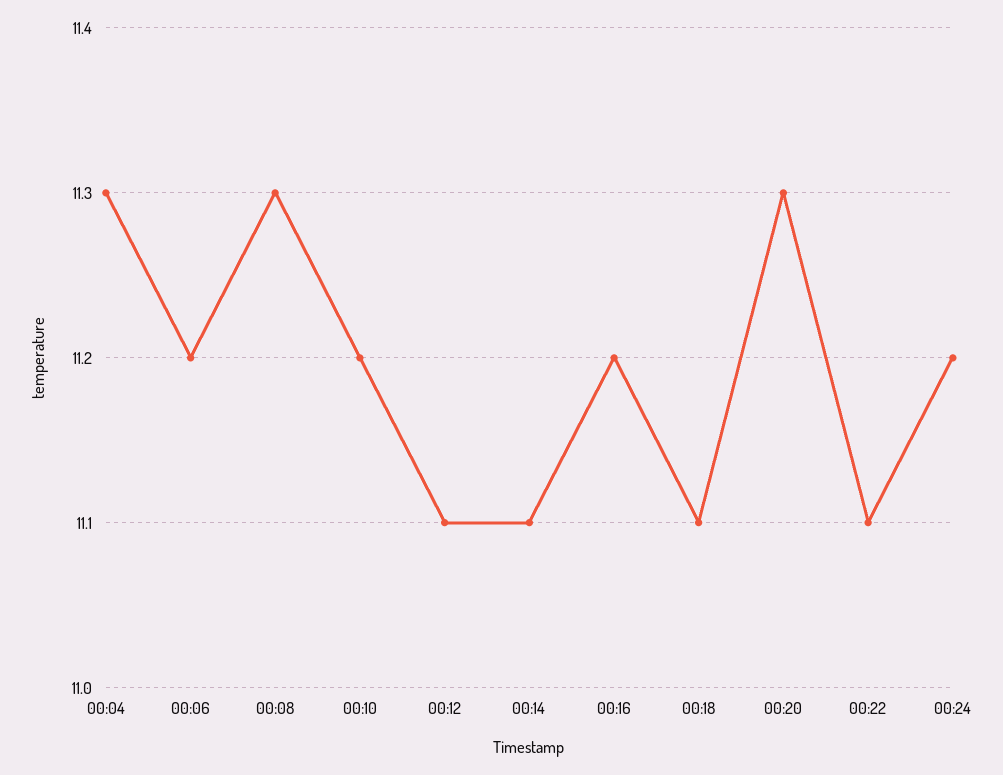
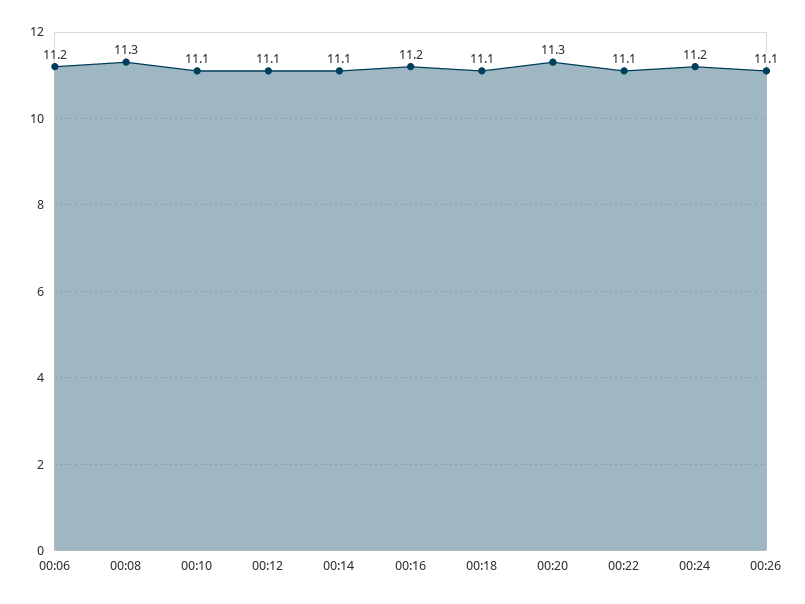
00:04: 11.3 -> none
00:10: 11.2 -> 11.1
00:26: none -> 11.1

